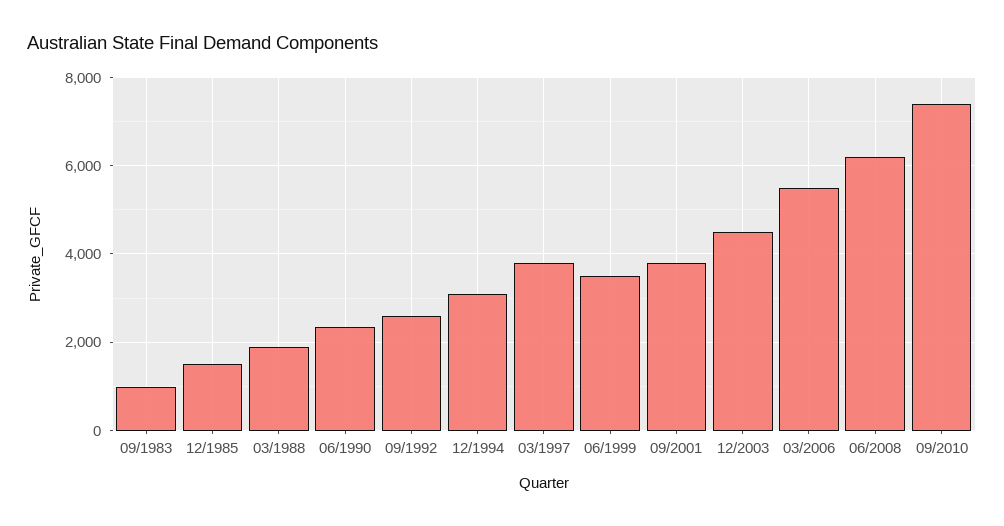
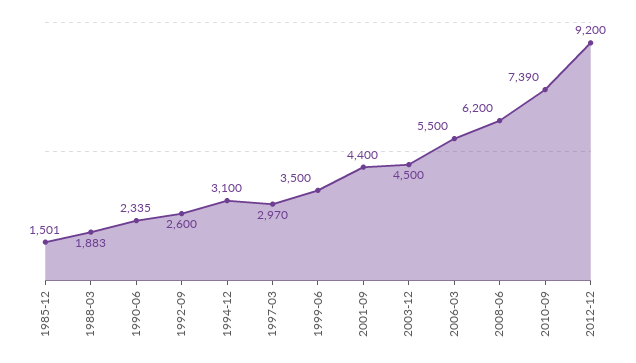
09/1983: 1000 -> none
03/1997: 3800 -> 2970
09/2001: 3800 -> 4400
2012-12: none -> 9200

